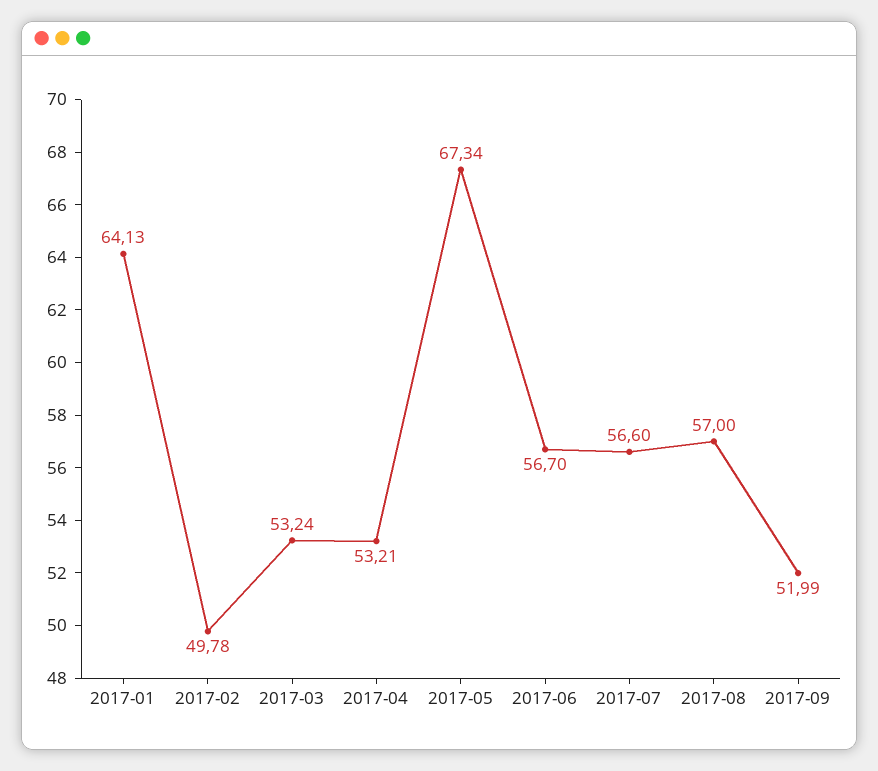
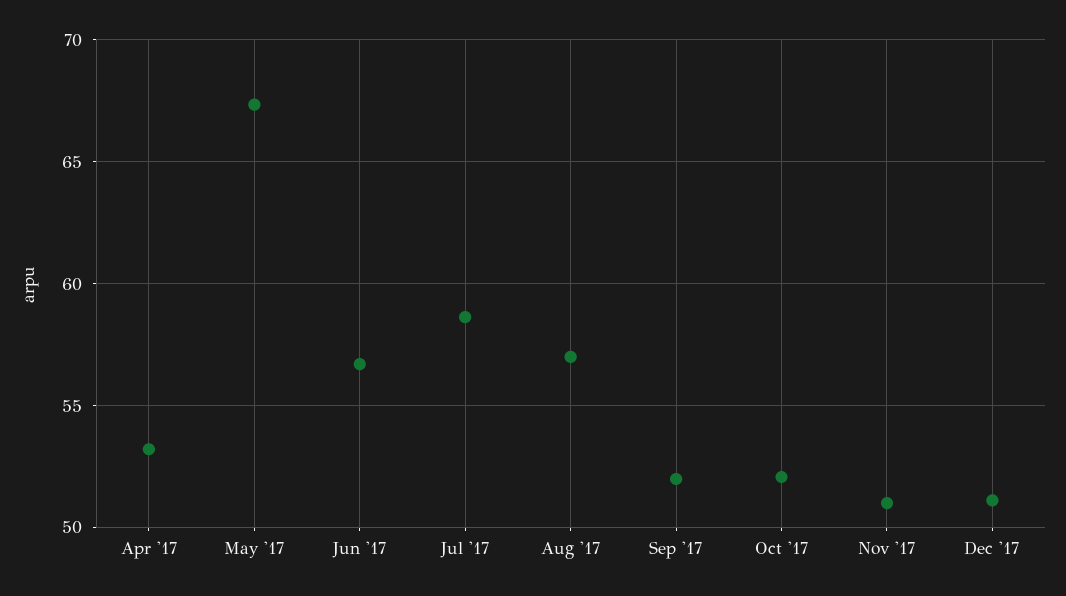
2017-01: 64.13 -> none
2017-02: 49.78 -> none
2017-03: 53.24 -> none
2017-07: 56.6 -> 58.5
Oct '17: none -> 52
Nov '17: none -> 51
Dec '17: none -> 51

